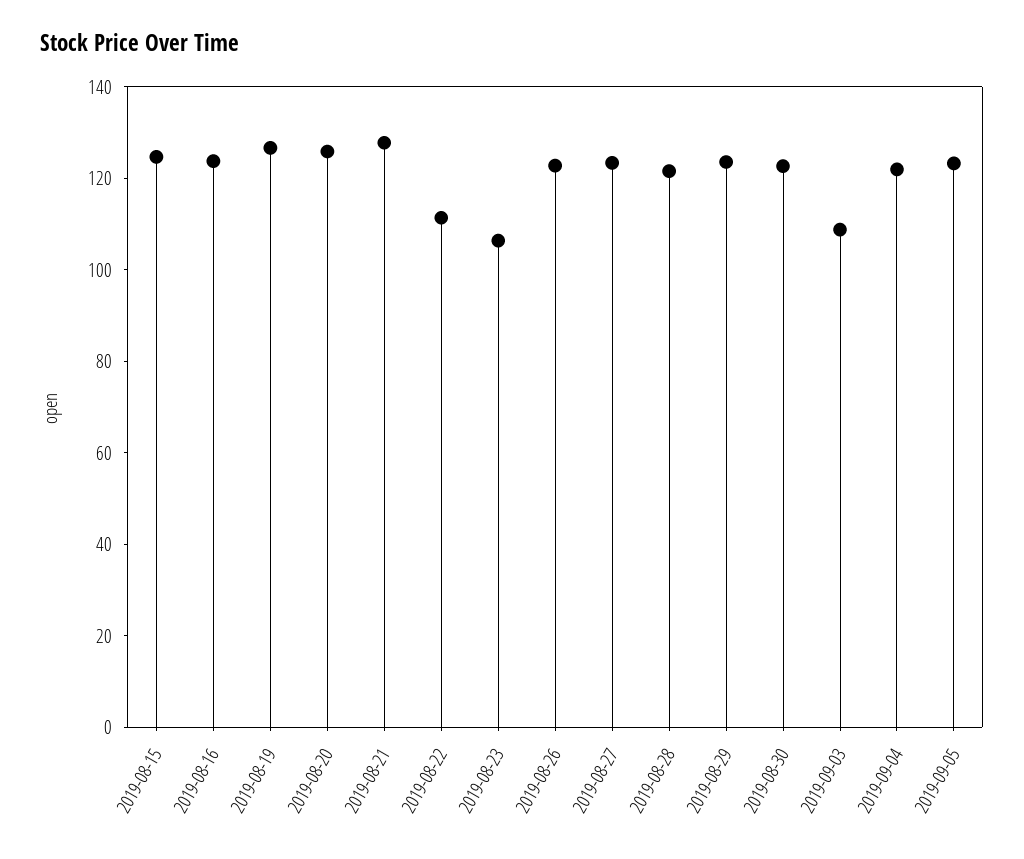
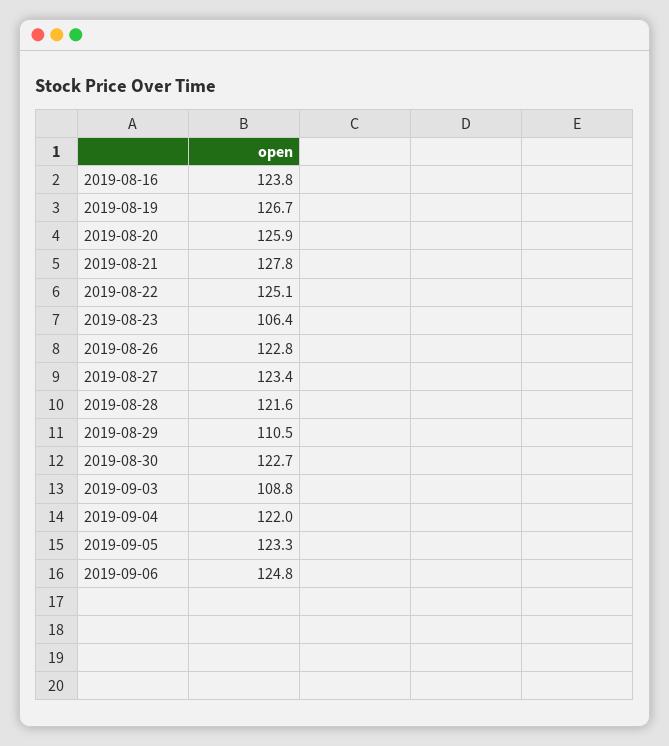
2019-08-15: 125 -> none
2019-08-22: 110 -> 125.1
2019-08-29: 125 -> 110.5
2019-09-06: none -> 124.8

